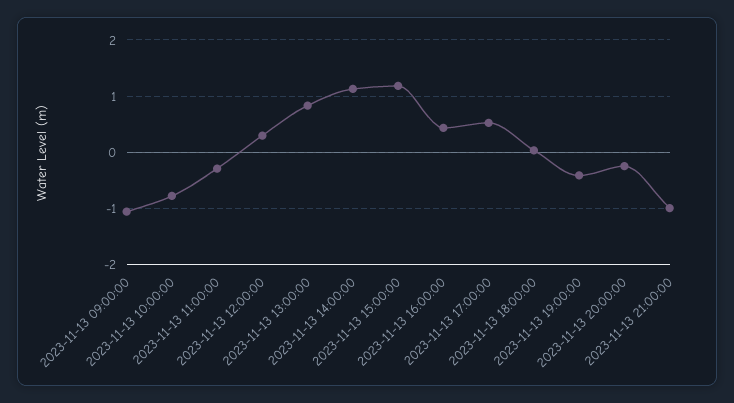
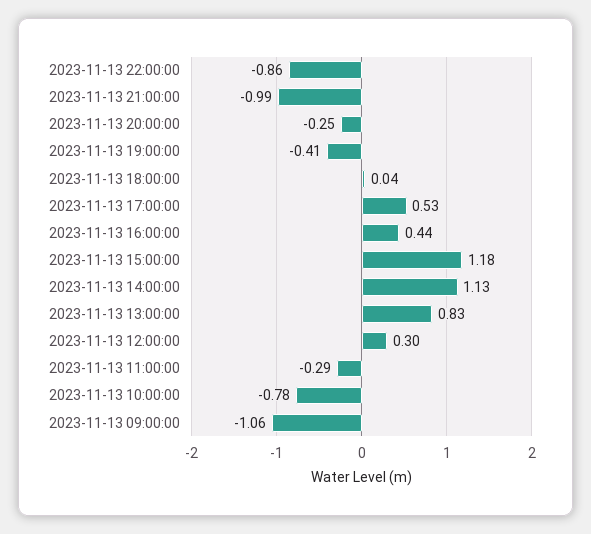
2023-11-13 22:00:00: none -> -0.86

